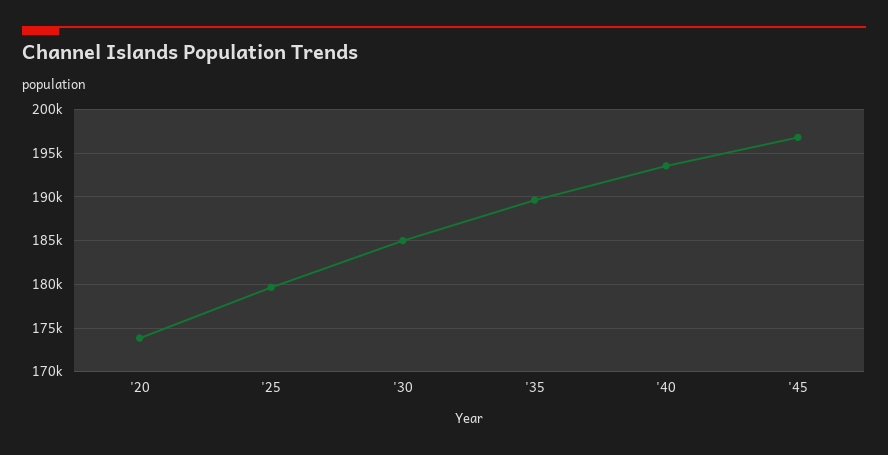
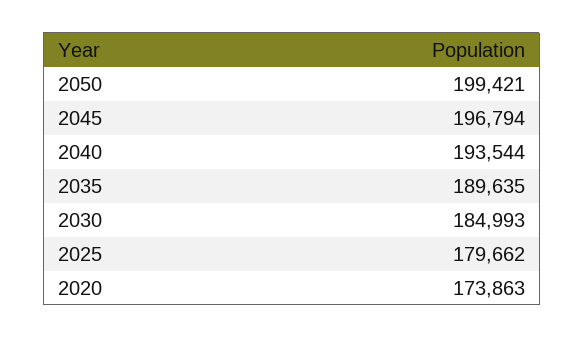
2050: none -> 199421

